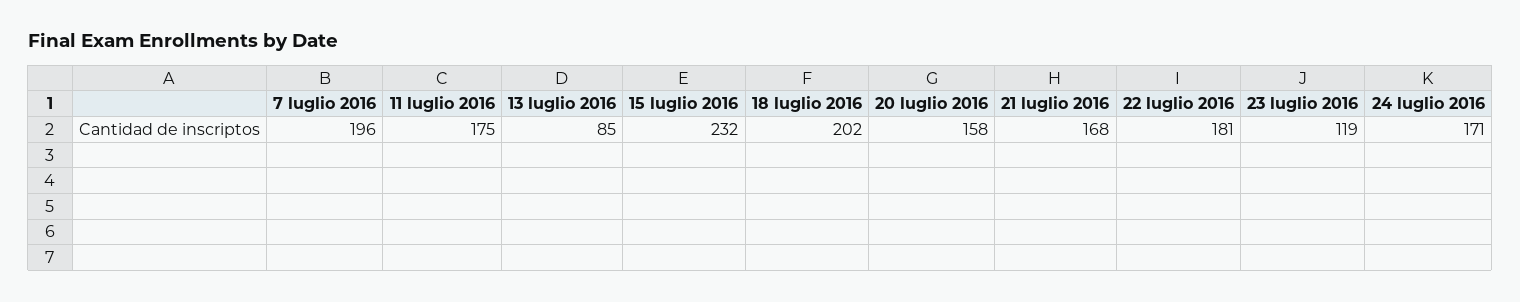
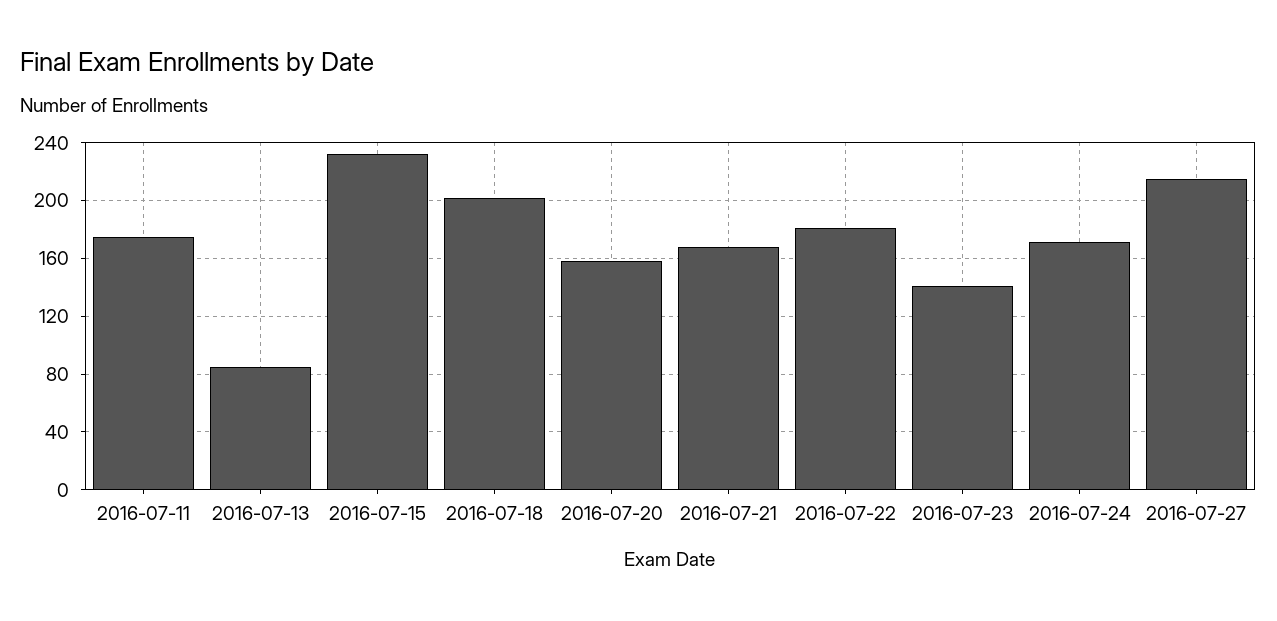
7 luglio 2016: 196 -> none
23 luglio 2016: 119 -> 140
2016-07-27: none -> 215

